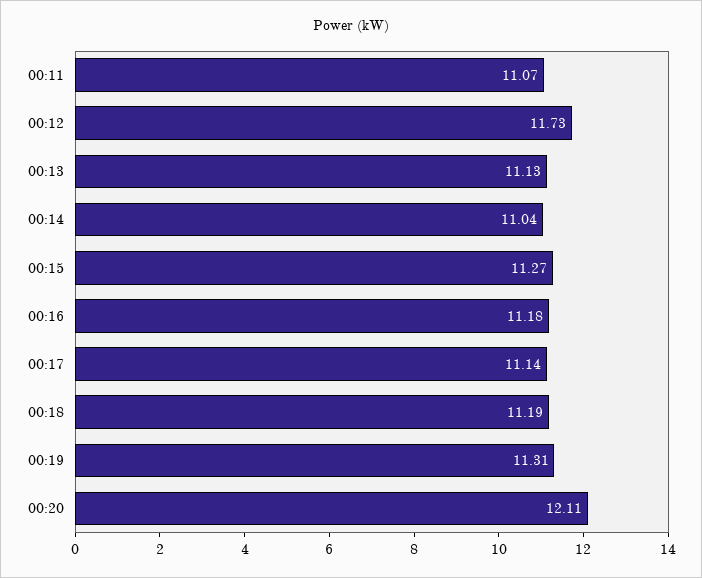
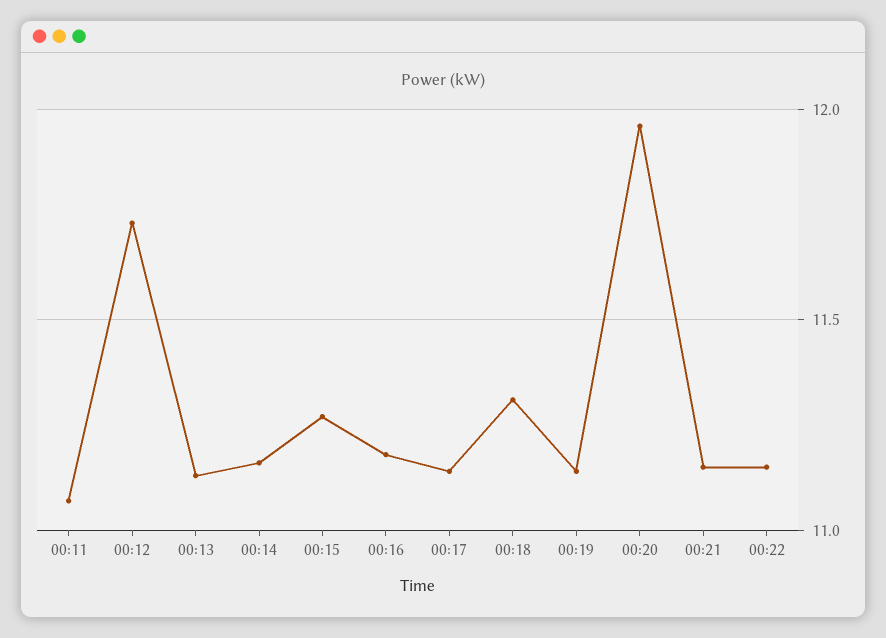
00:14: 11.04 -> 11.15
00:18: 11.19 -> 11.3
00:19: 11.31 -> 11.15
00:20: 12.11 -> 11.95
00:21: none -> 11.15
00:22: none -> 11.15

